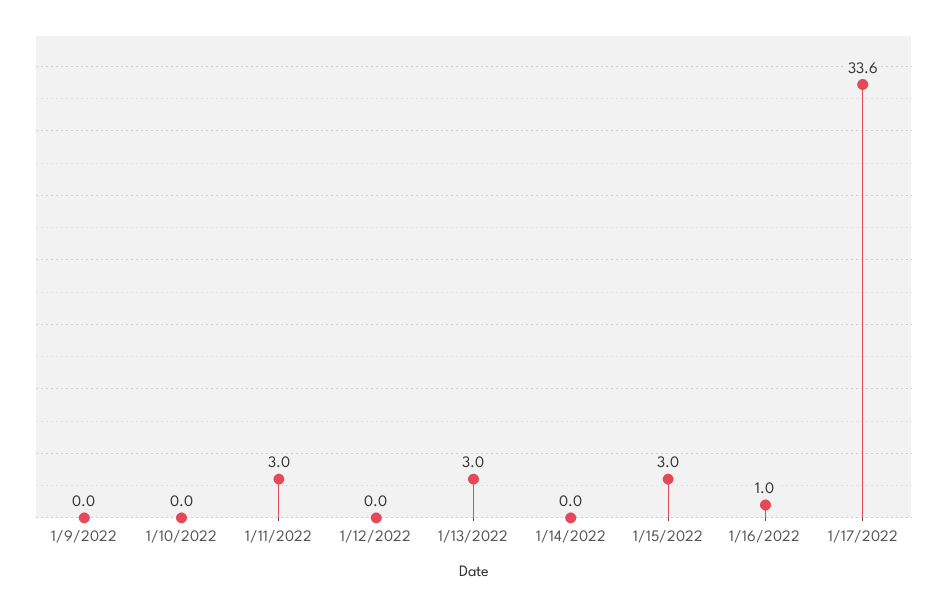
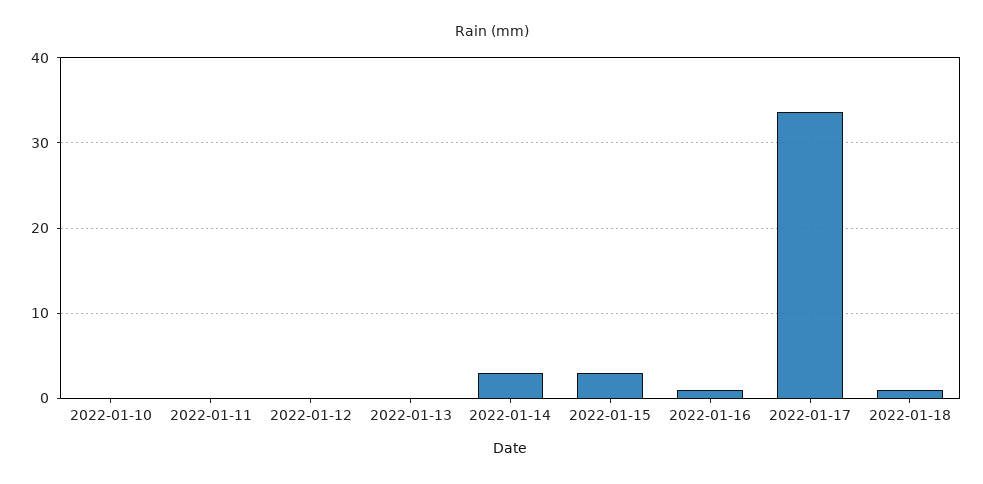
1/9/2022: 0 -> none
1/11/2022: 3 -> 0
1/13/2022: 3 -> 0
1/14/2022: 0 -> 3
2022-01-18: none -> 1

